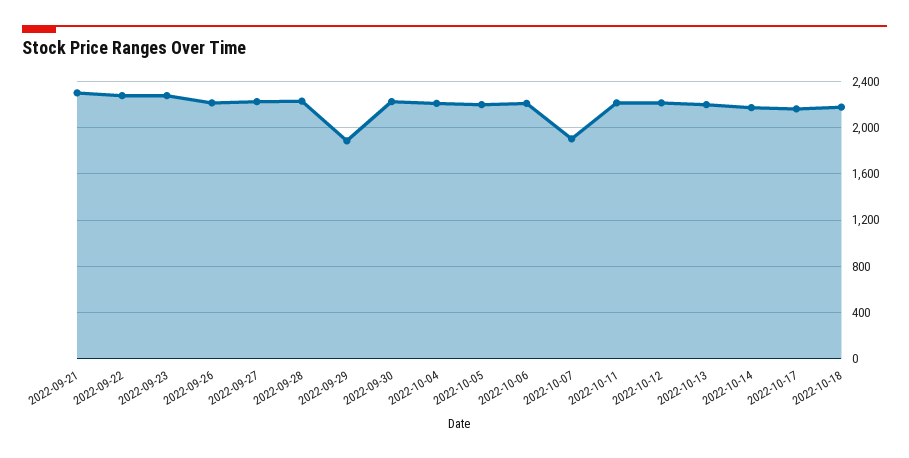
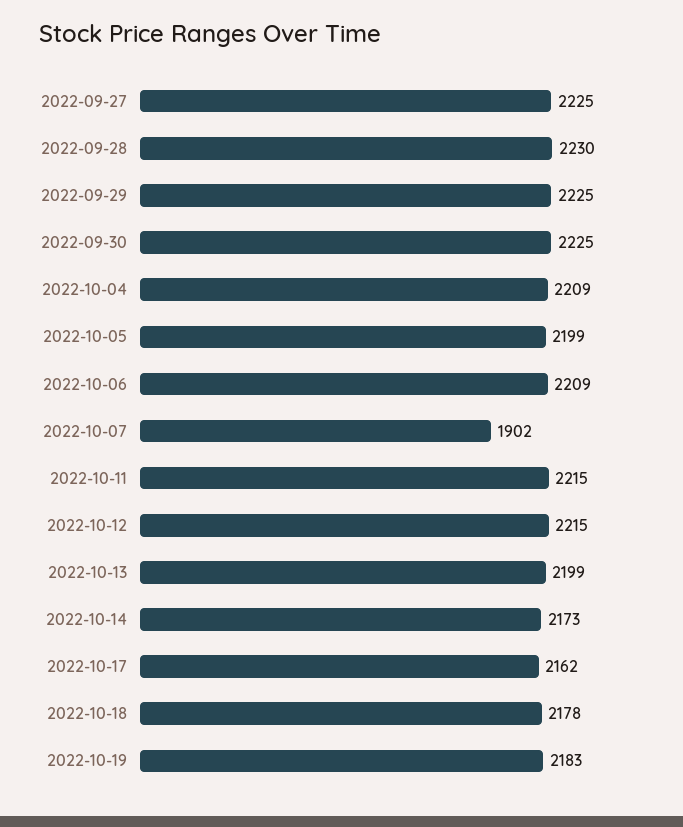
2022-09-21: 2300 -> none
2022-09-22: 2300 -> none
2022-09-23: 2300 -> none
2022-09-26: 2200 -> none
2022-09-29: 1900 -> 2225
2022-10-19: none -> 2183

